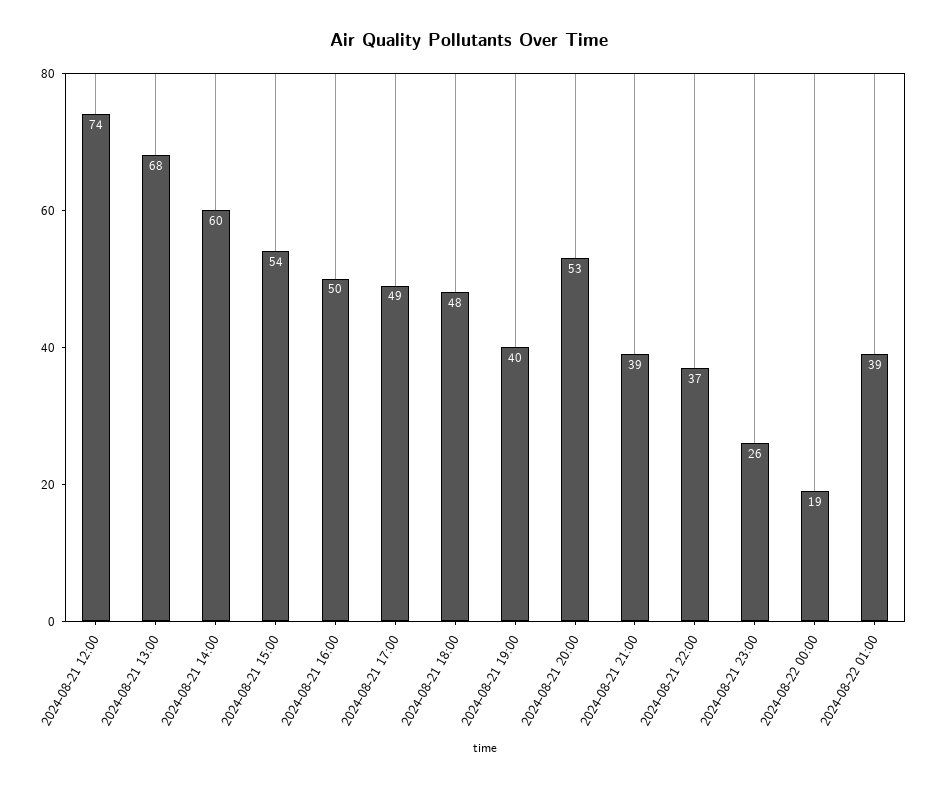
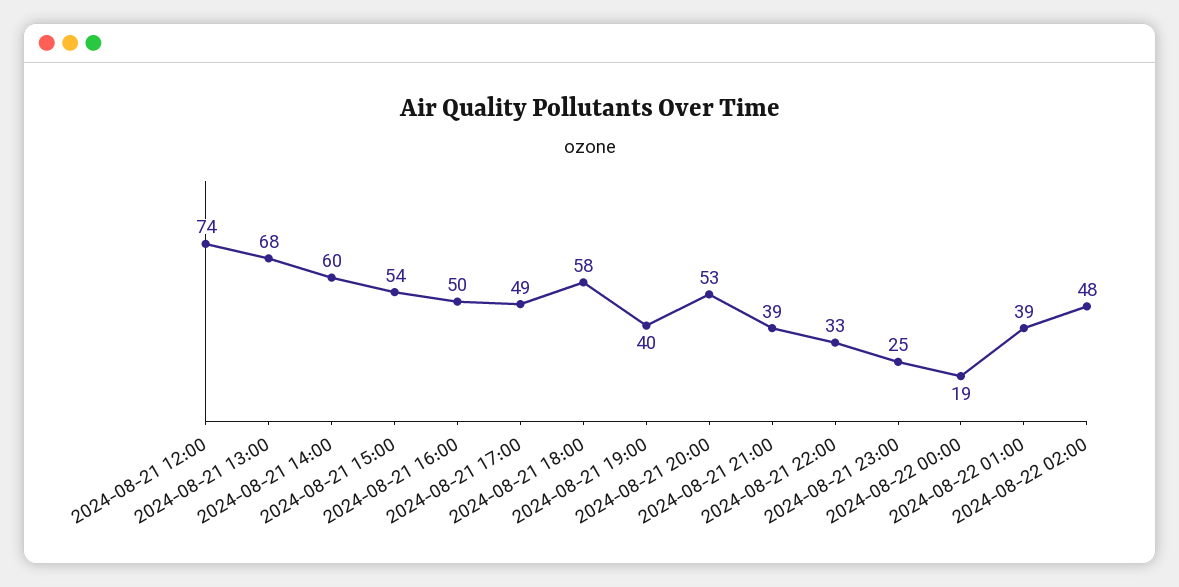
2024-08-21 18:00: 48 -> 58
2024-08-21 22:00: 37 -> 33
2024-08-21 23:00: 26 -> 25
2024-08-22 02:00: none -> 48

